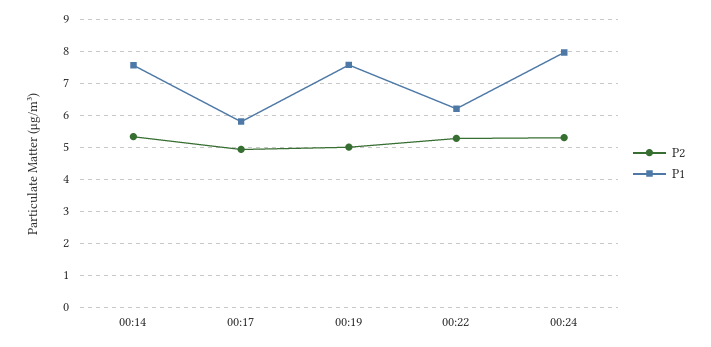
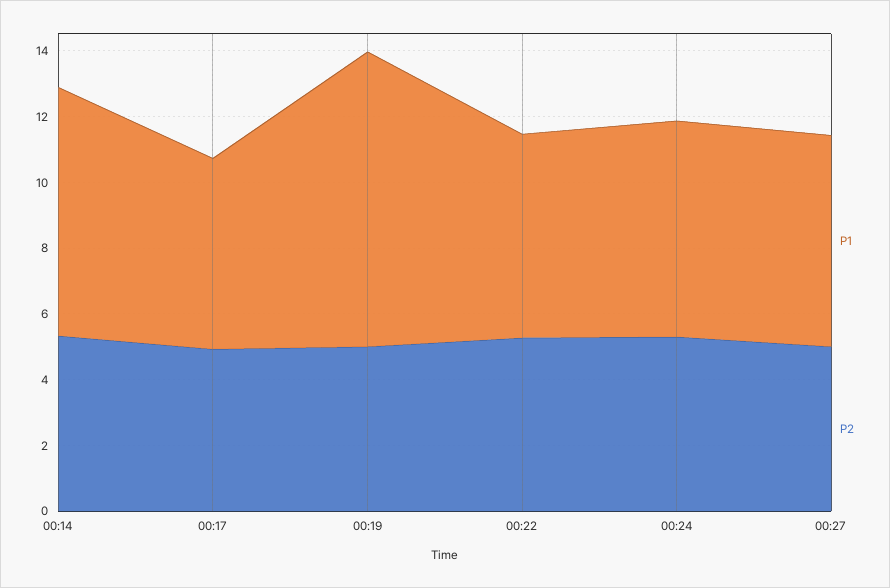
P1, 00:19: 7.6 -> 9
P1, 00:24: 8 -> 6.5
P1, 00:27: none -> 6.5
P2, 00:27: none -> 5

